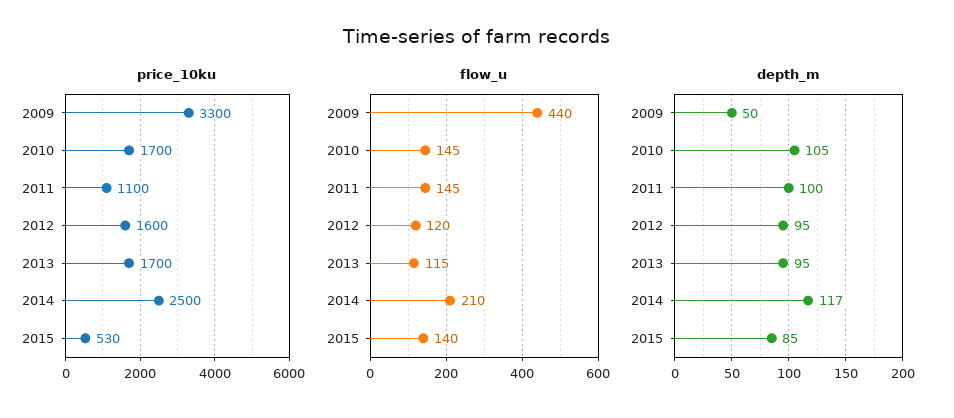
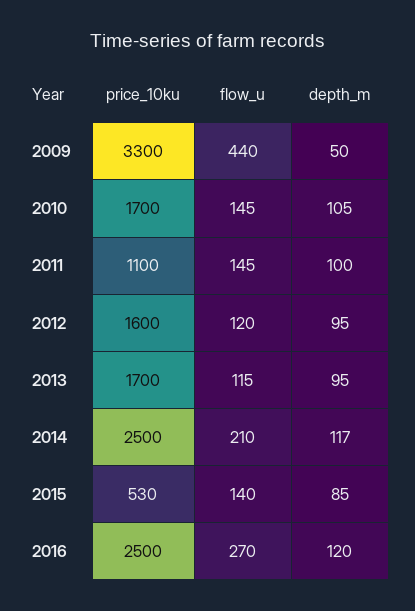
price_10ku, 2016: none -> 2500
flow_u, 2016: none -> 270
depth_m, 2016: none -> 120

